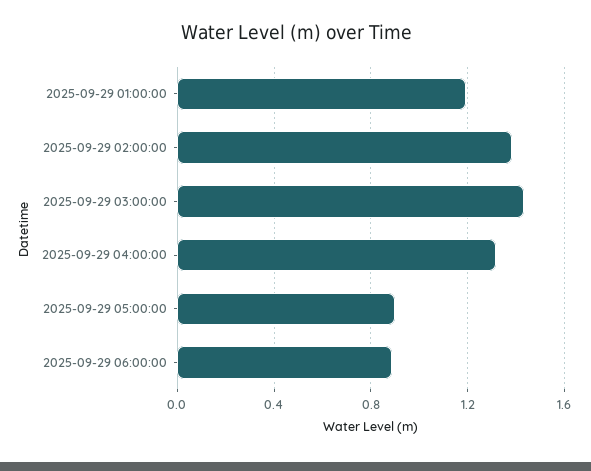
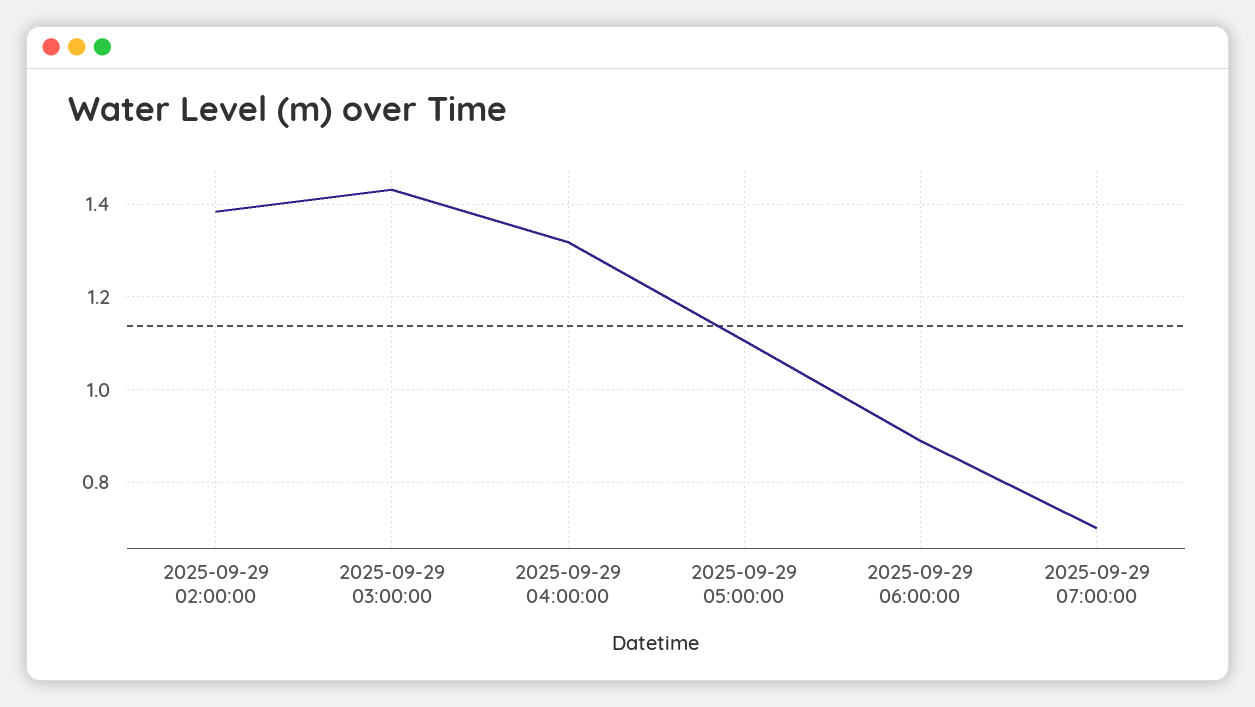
2025-09-29 01:00:00: 1.2 -> none
2025-09-29 05:00:00: 0.9 -> 1.1
2025-09-29 07:00:00: none -> 0.7

